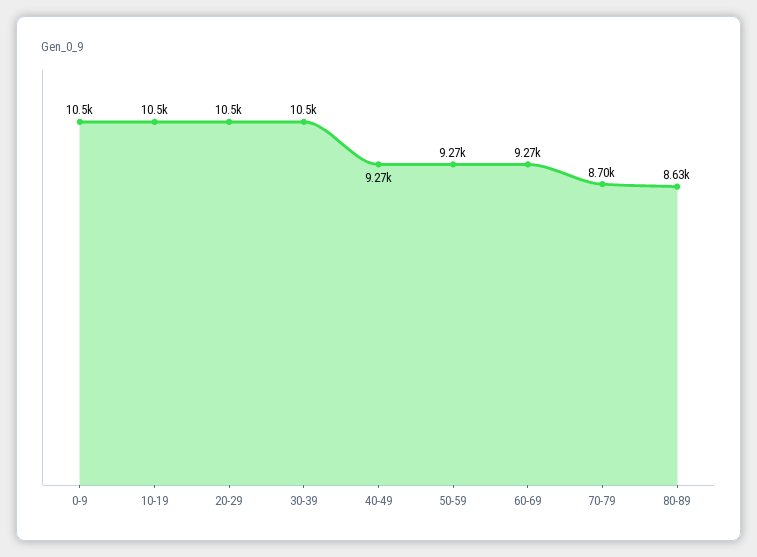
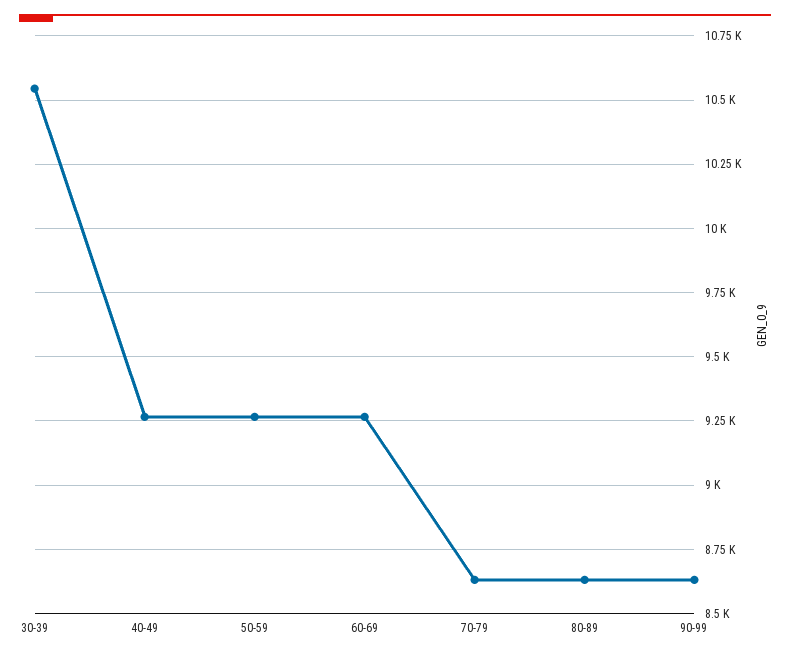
0-9: 10500 -> none
10-19: 10500 -> none
20-29: 10500 -> none
70-79: 8700 -> 8625
90-99: none -> 8625

